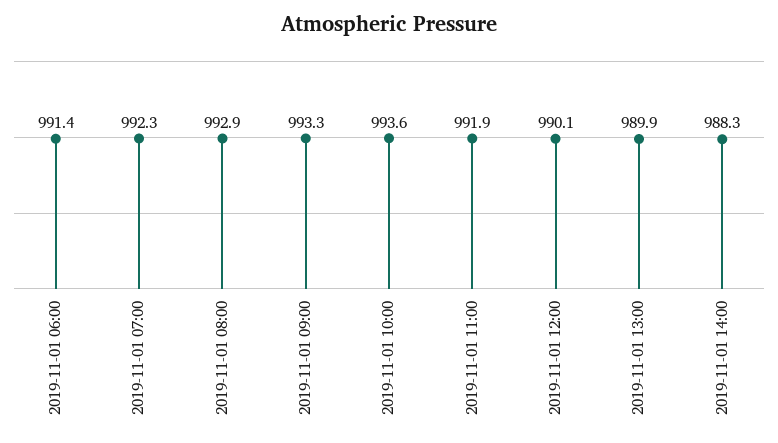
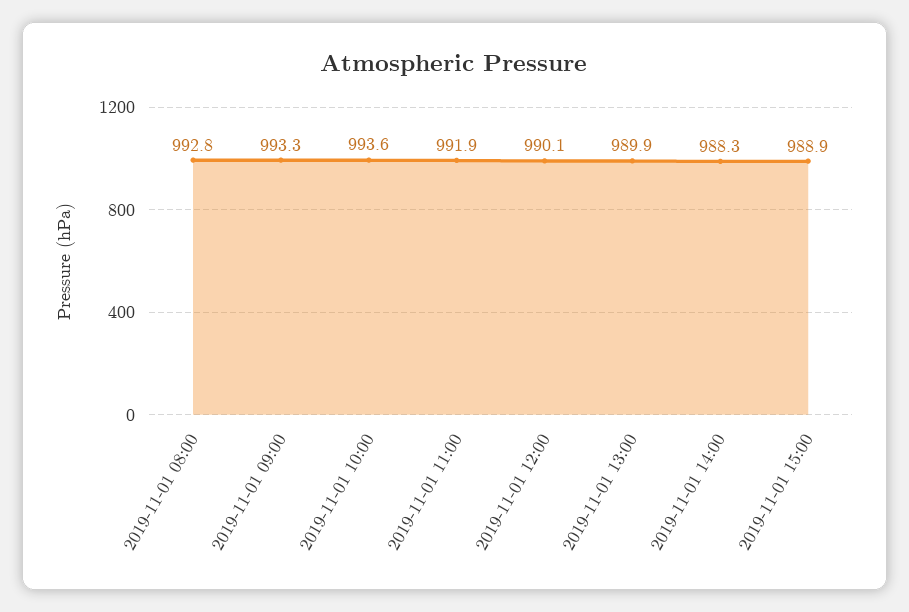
2019-11-01 06:00: 991.4 -> none
2019-11-01 07:00: 992.3 -> none
2019-11-01 08:00: 992.9 -> 992.8
2019-11-01 15:00: none -> 988.9

